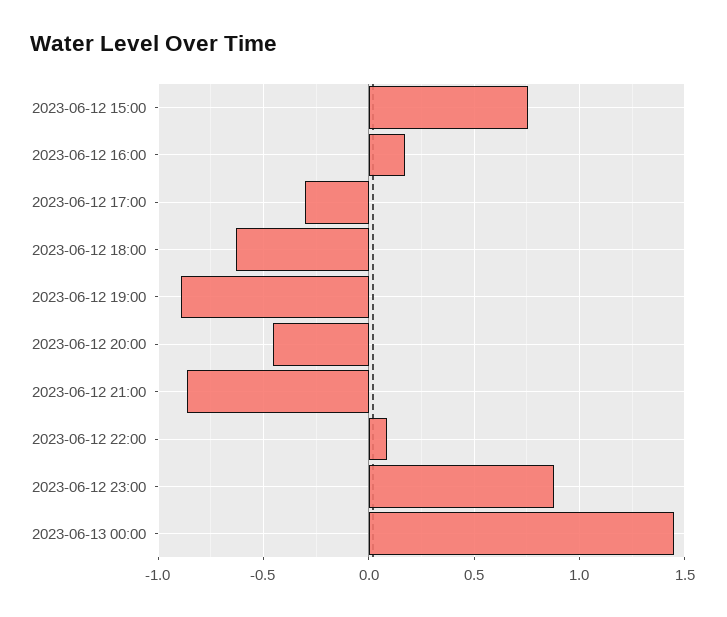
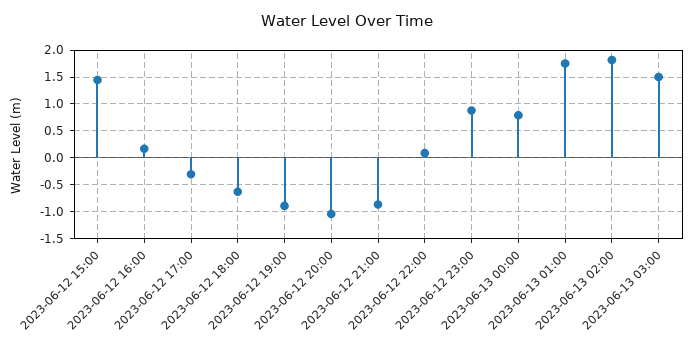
2023-06-12 15:00: 0.75 -> 1.5
2023-06-12 20:00: -0.45 -> -1
2023-06-13 00:00: 1.45 -> 0.75
2023-06-13 01:00: none -> 1.75
2023-06-13 02:00: none -> 1.75
2023-06-13 03:00: none -> 1.5

